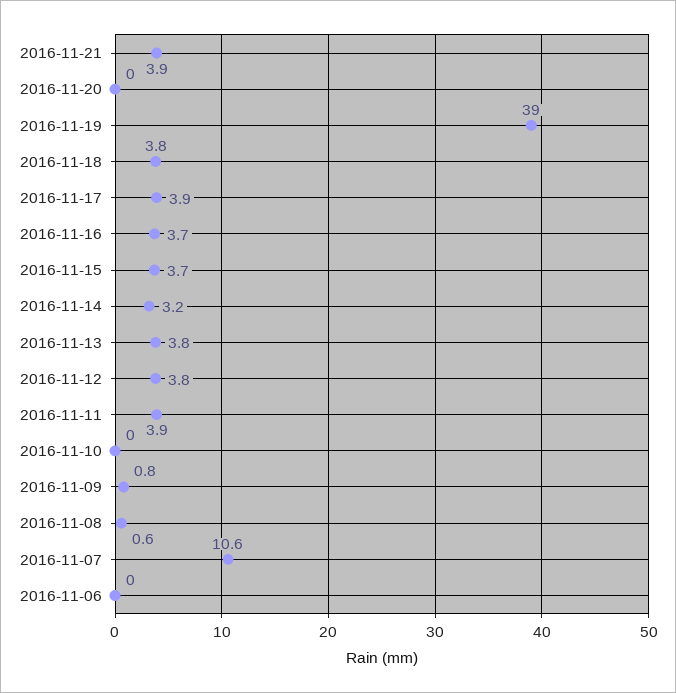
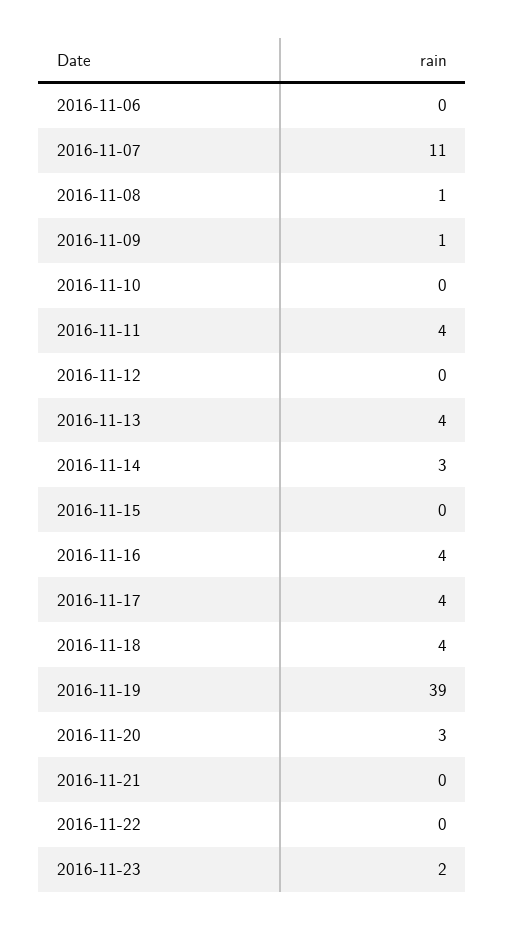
2016-11-21: 3.9 -> 0
2016-11-20: 0 -> 3
2016-11-15: 3.7 -> 0
2016-11-12: 3.8 -> 0
2016-11-22: none -> 0
2016-11-23: none -> 2

